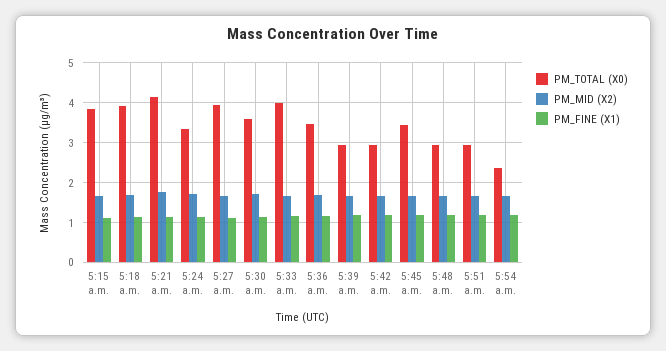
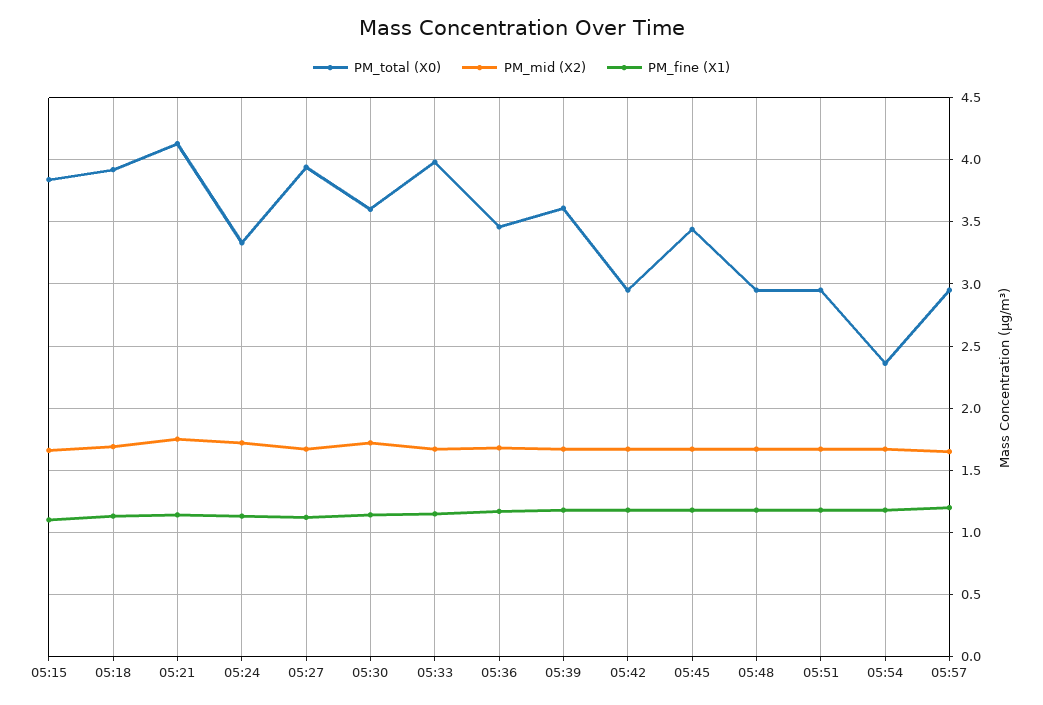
PM_TOTAL (X0), 5:39 a.m.: 3 -> 3.6
PM_TOTAL (X0), 05:57: none -> 2.95
PM_MID (X2), 05:57: none -> 1.65
PM_FINE (X1), 05:57: none -> 1.2

